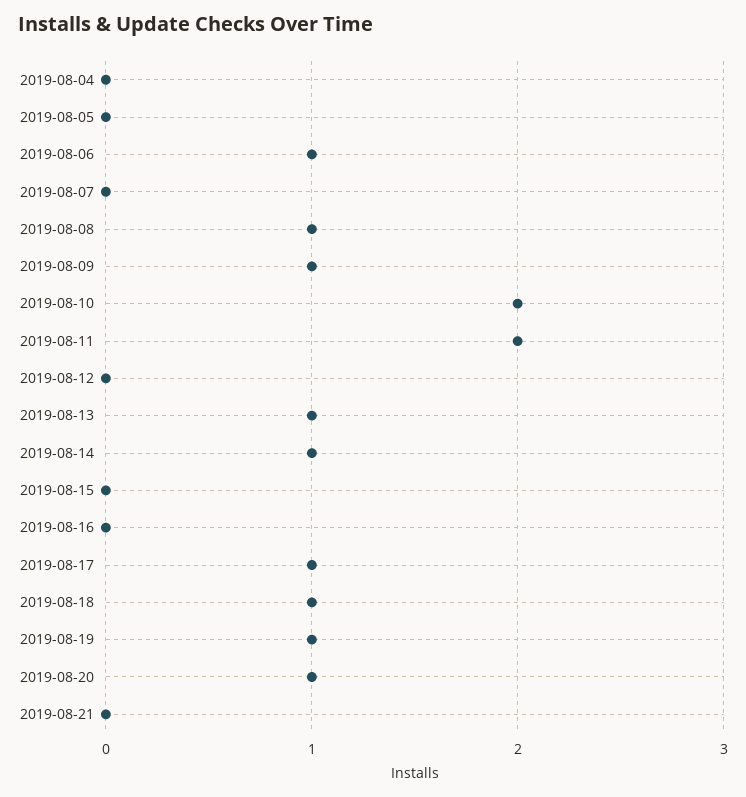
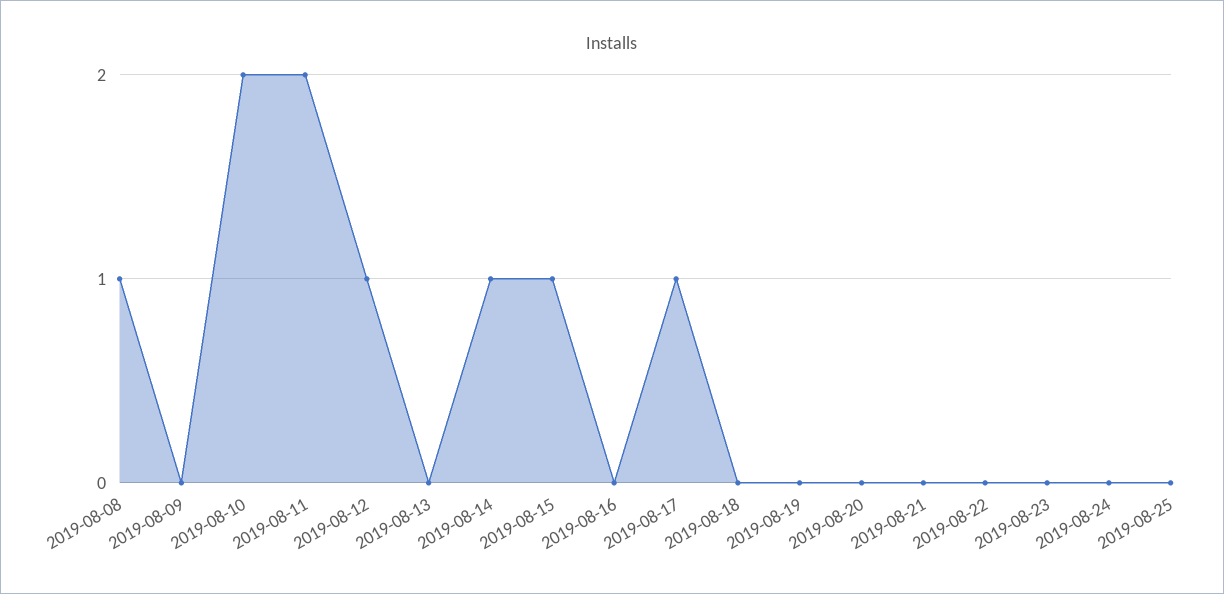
2019-08-04: 0 -> none
2019-08-05: 0 -> none
2019-08-06: 1 -> none
2019-08-07: 0 -> none
2019-08-09: 1 -> 0
2019-08-12: 0 -> 1
2019-08-13: 1 -> 0
2019-08-15: 0 -> 1
2019-08-18: 1 -> 0
2019-08-19: 1 -> 0
2019-08-20: 1 -> 0
2019-08-22: none -> 0
2019-08-23: none -> 0
2019-08-24: none -> 0
2019-08-25: none -> 0

